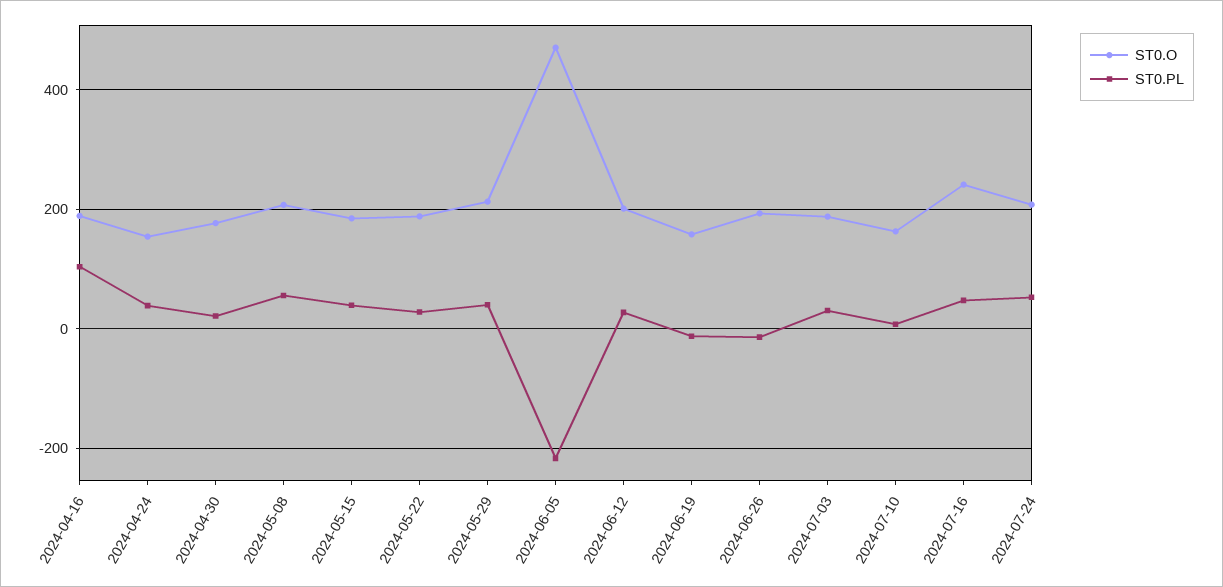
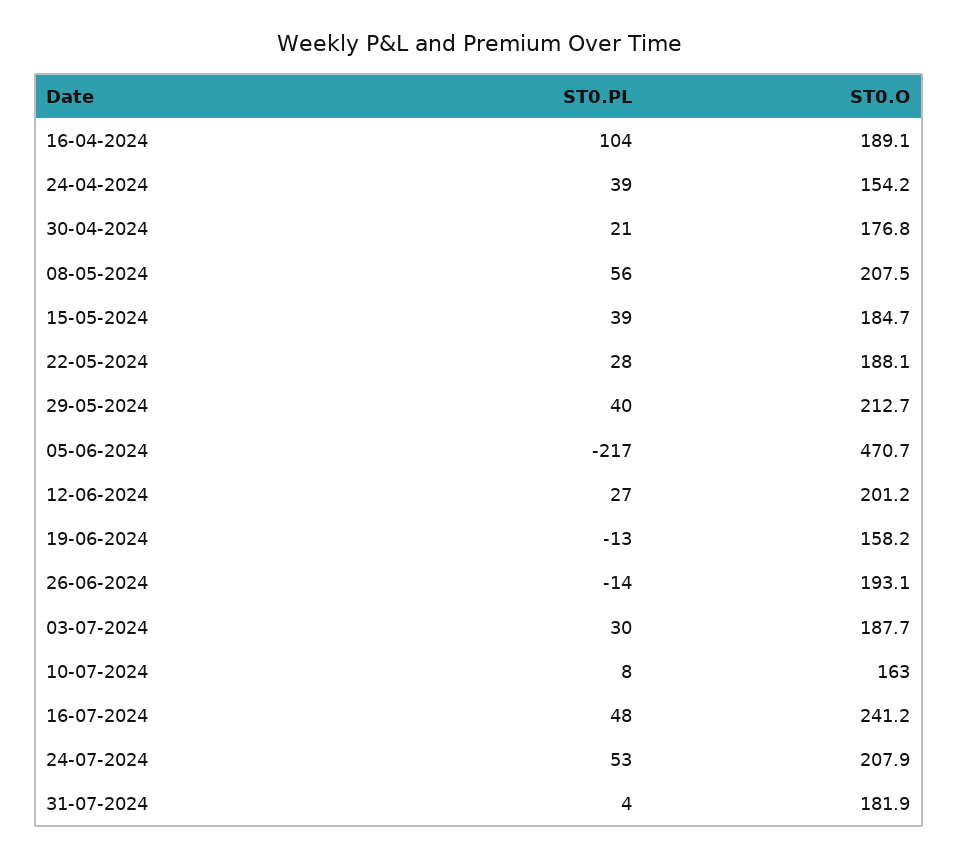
ST0.PL, 31-07-2024: none -> 4
ST0.O, 31-07-2024: none -> 181.9

